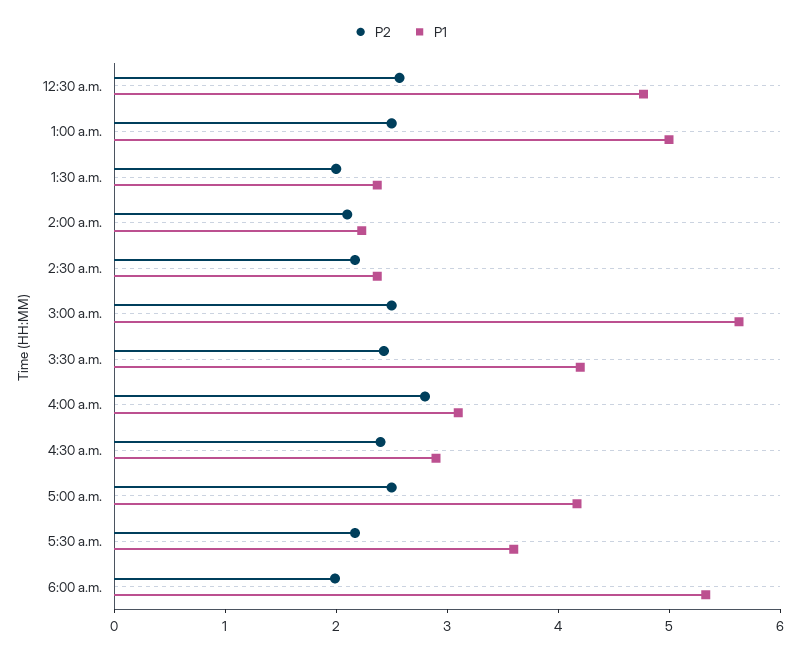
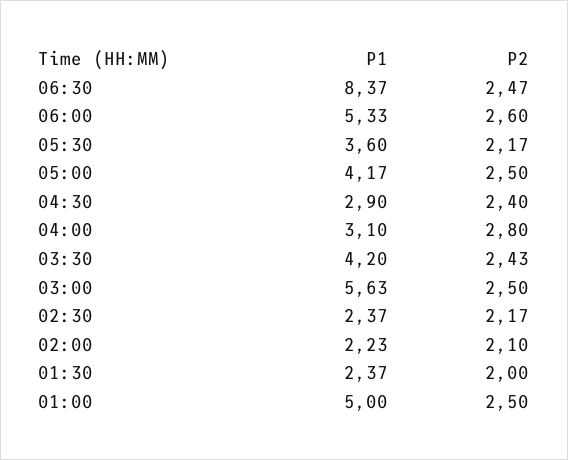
P2, 12:30 a.m.: 2.6 -> none
P1, 12:30 a.m.: 4.8 -> none
P2, 6:00 a.m.: 2 -> 2.6
P1, 06:30: none -> 8.37
P2, 06:30: none -> 2.47

